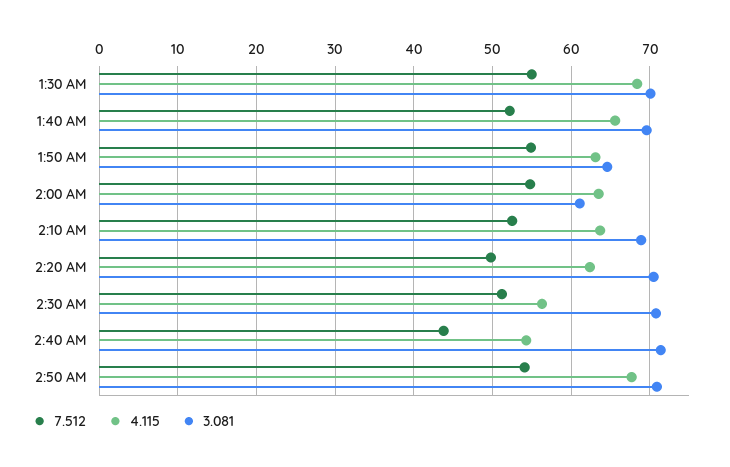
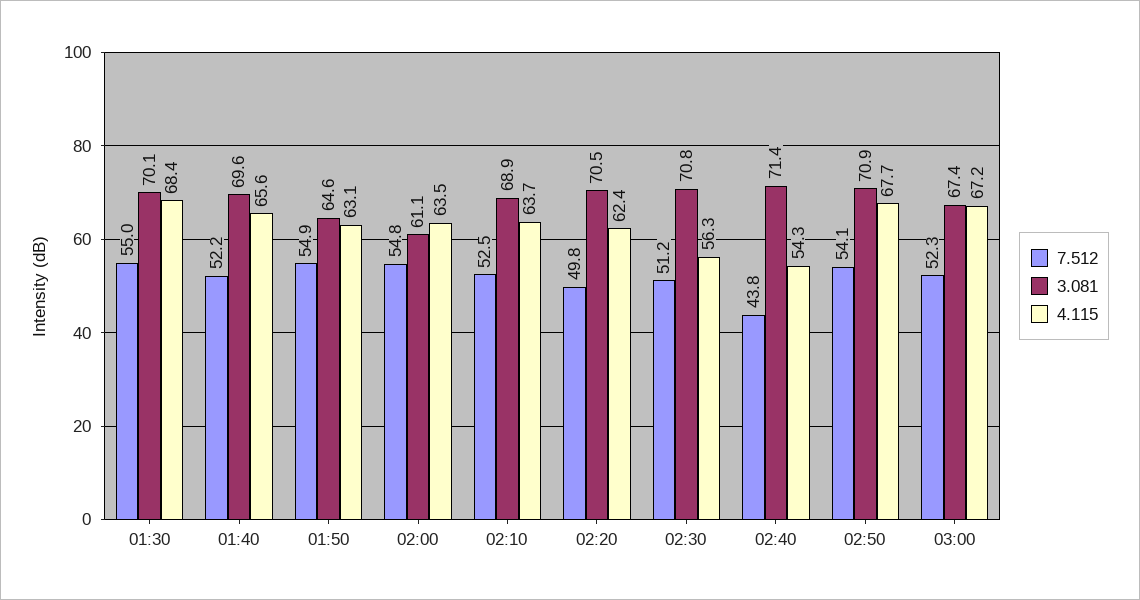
7.512, 03:00: none -> 52.3
3.081, 03:00: none -> 67.4
4.115, 03:00: none -> 67.2

